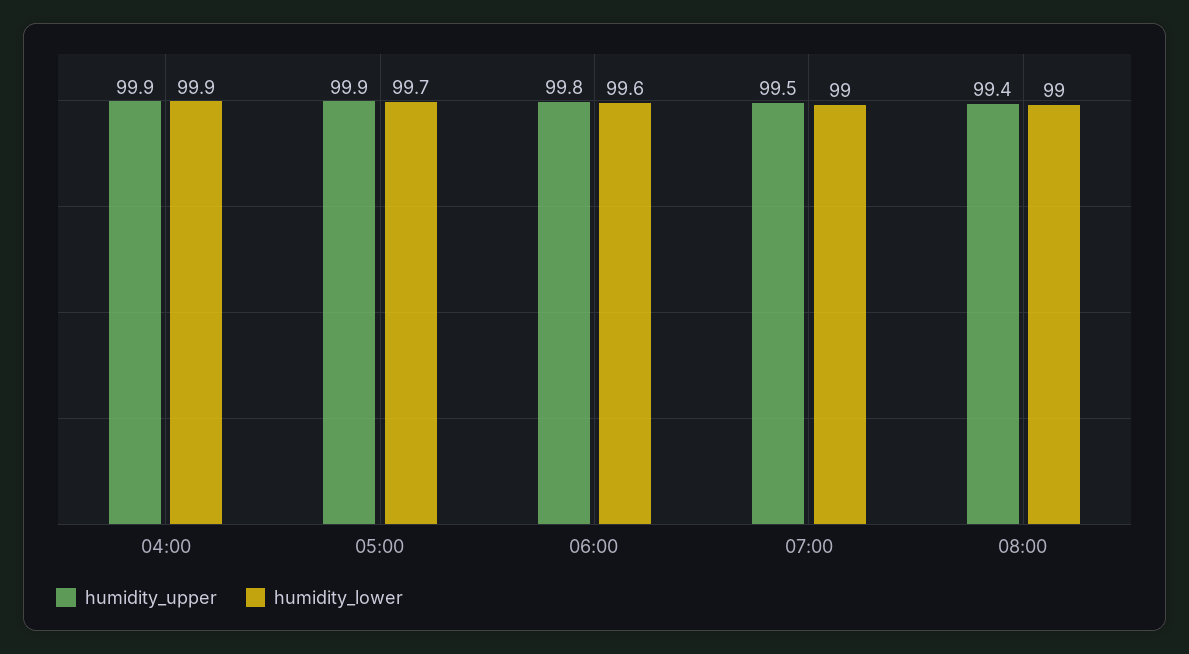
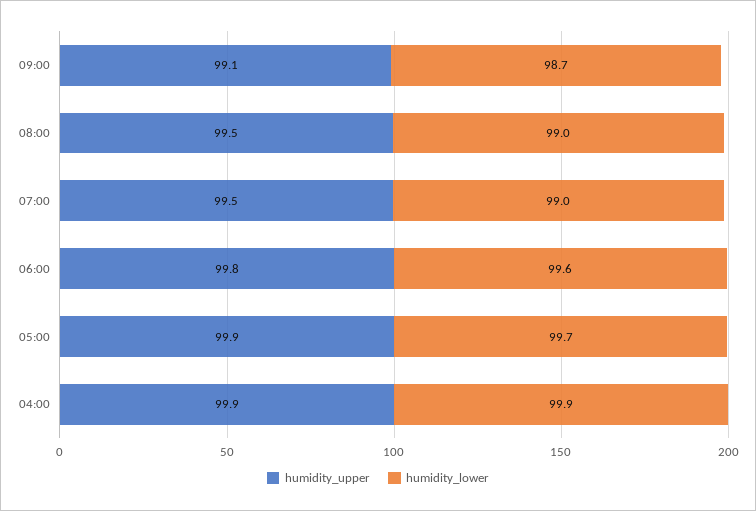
humidity_upper, 08:00: 99.4 -> 99.5
humidity_upper, 09:00: none -> 99.1
humidity_lower, 09:00: none -> 98.7

